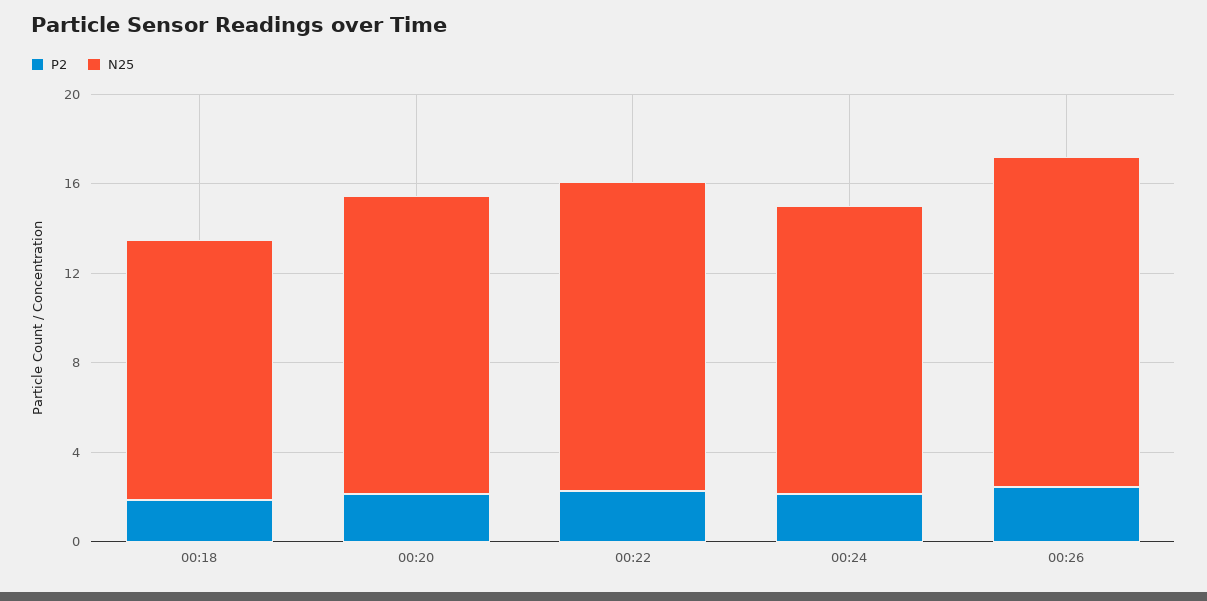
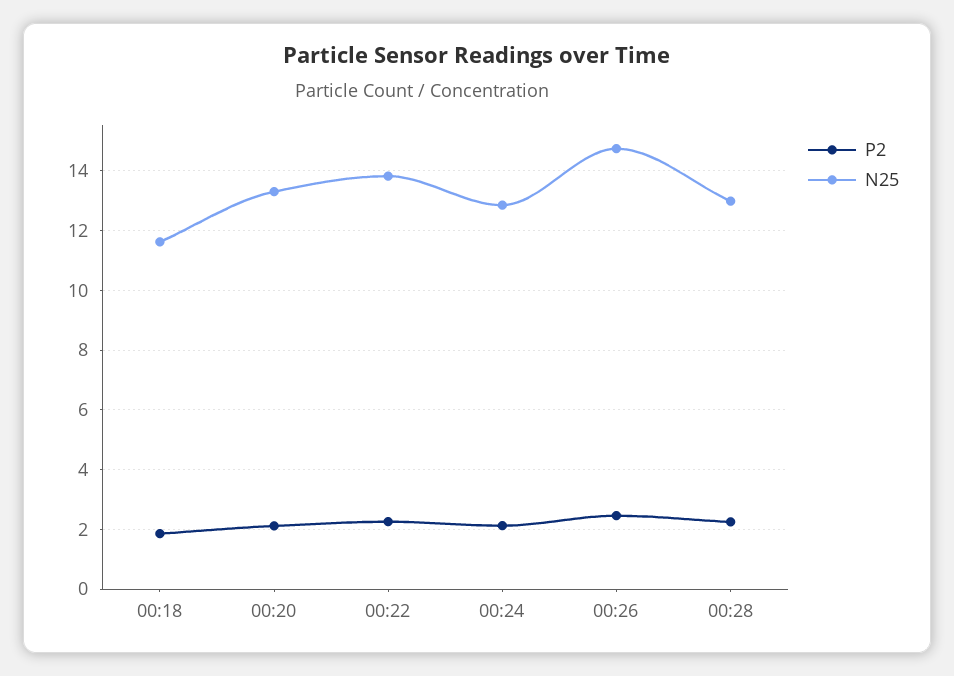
P2, 00:28: none -> 2.25
N25, 00:28: none -> 13

